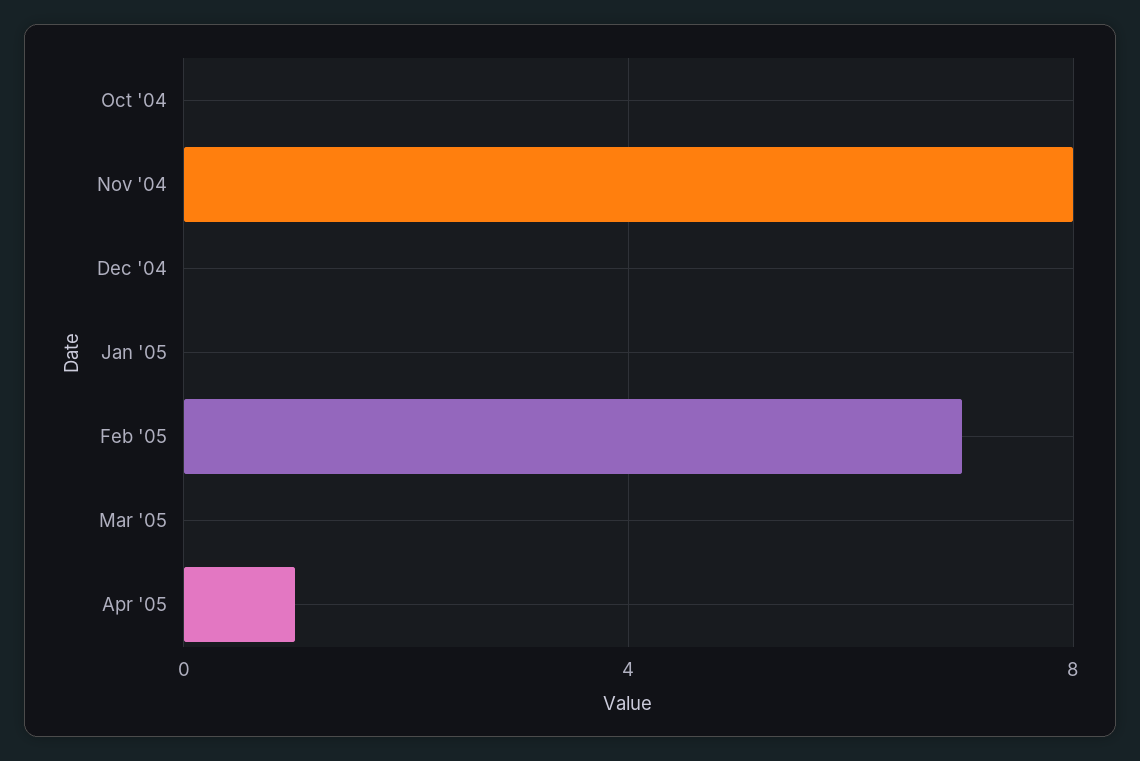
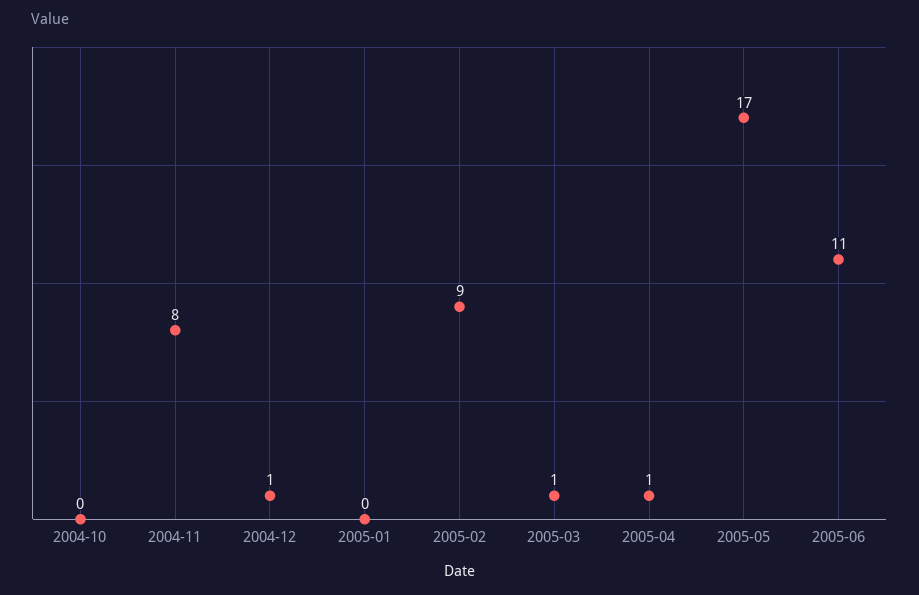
Dec '04: 0 -> 1
Feb '05: 7 -> 9
Mar '05: 0 -> 1
2005-05: none -> 17
2005-06: none -> 11

